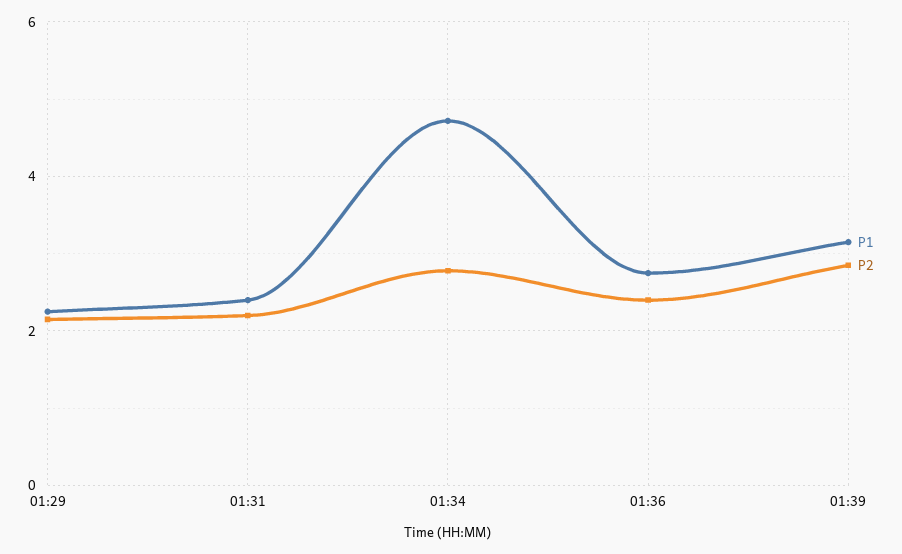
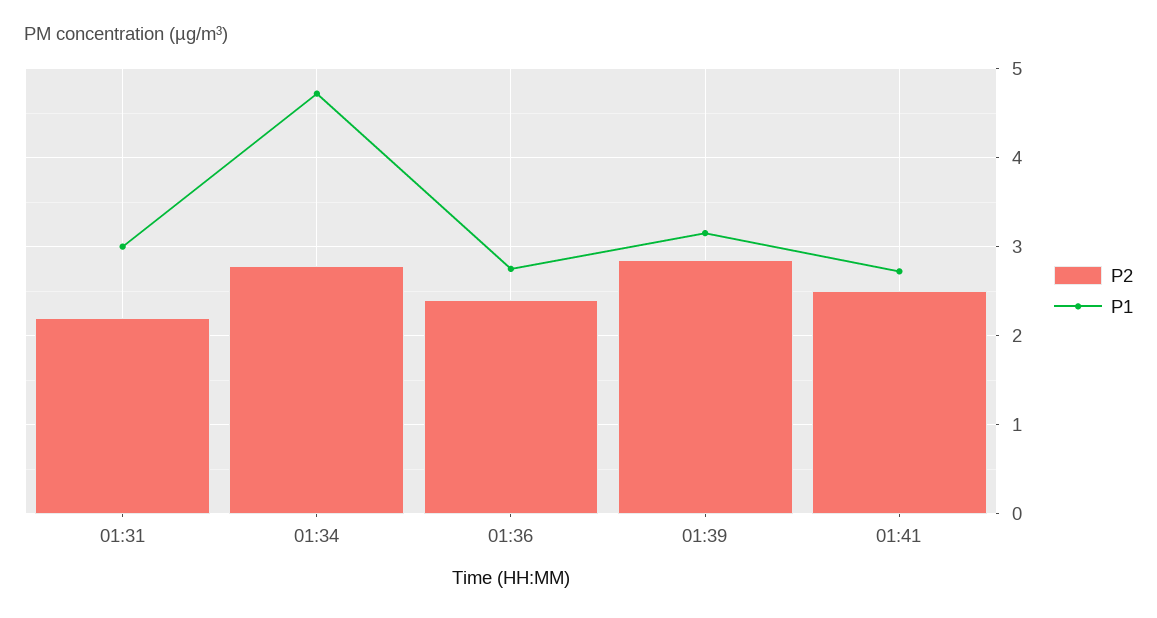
P1, 01:29: 2.2 -> none
P2, 01:29: 2.2 -> none
P1, 01:31: 2.4 -> 3
P2, 01:41: none -> 2.5
P1, 01:41: none -> 2.7

